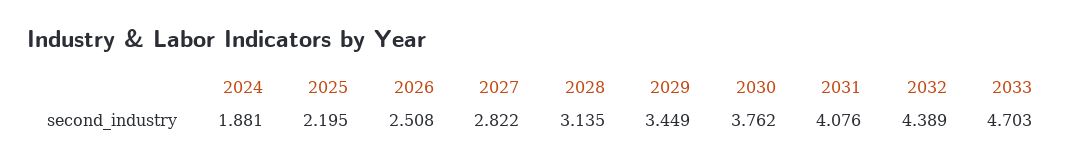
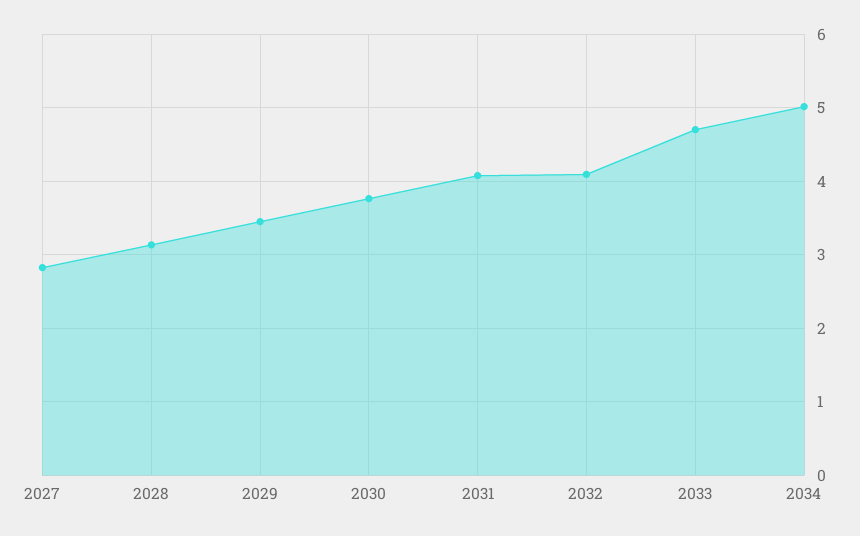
2024: 1.881 -> none
2025: 2.195 -> none
2026: 2.508 -> none
2032: 4.389 -> 4.1
2034: none -> 5

